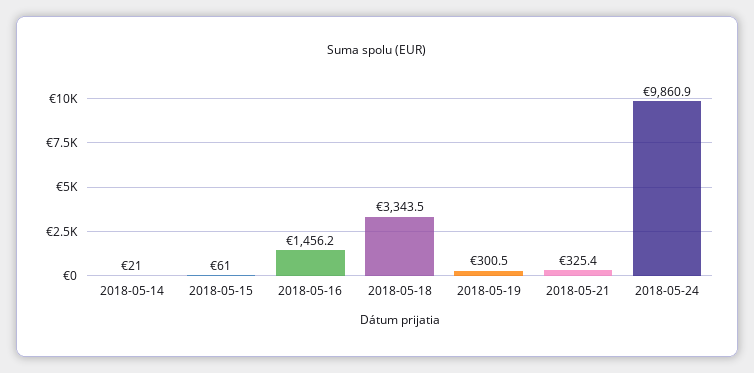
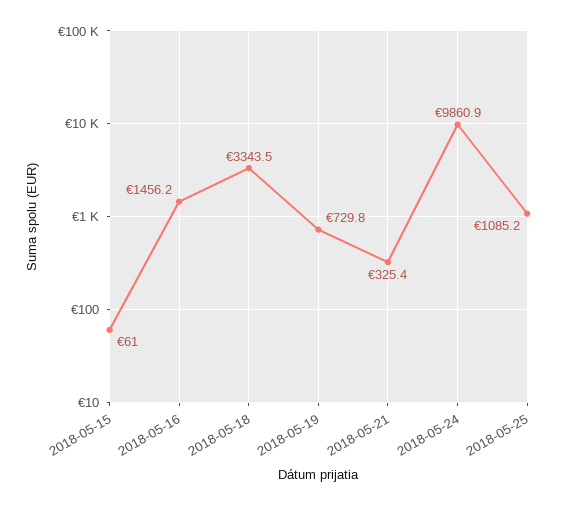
2018-05-14: 21 -> none
2018-05-19: 300.5 -> 729.8
2018-05-25: none -> 1085.2

